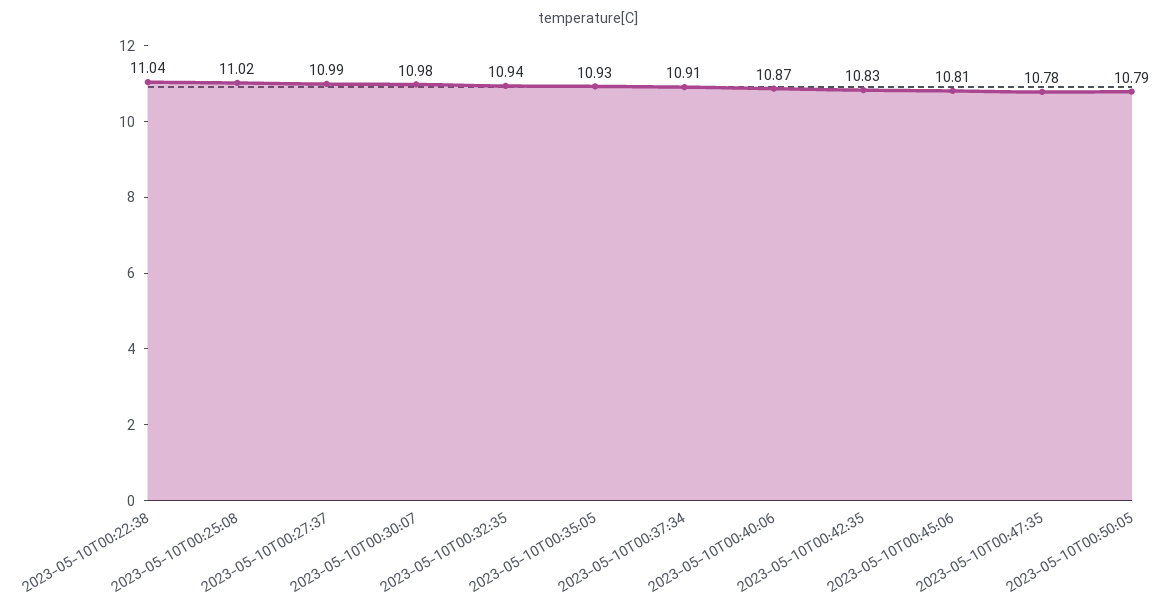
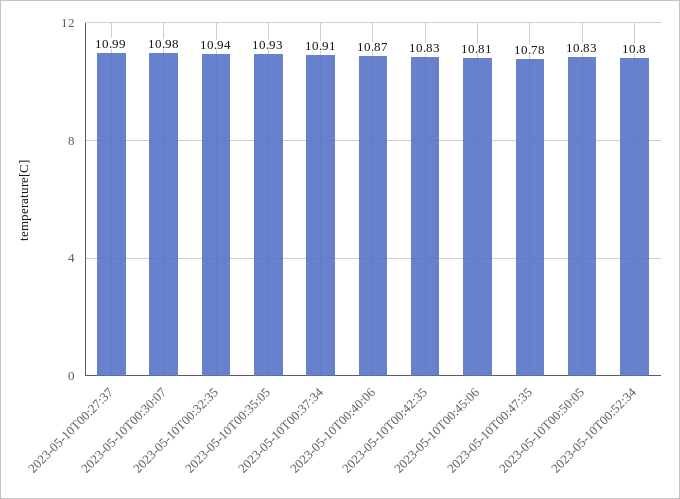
2023-05-10T00:22:38: 11.04 -> none
2023-05-10T00:25:08: 11.02 -> none
2023-05-10T00:50:05: 10.79 -> 10.83
2023-05-10T00:52:34: none -> 10.8

